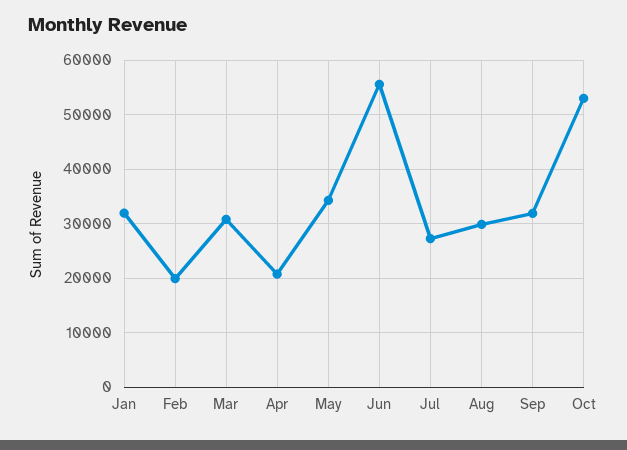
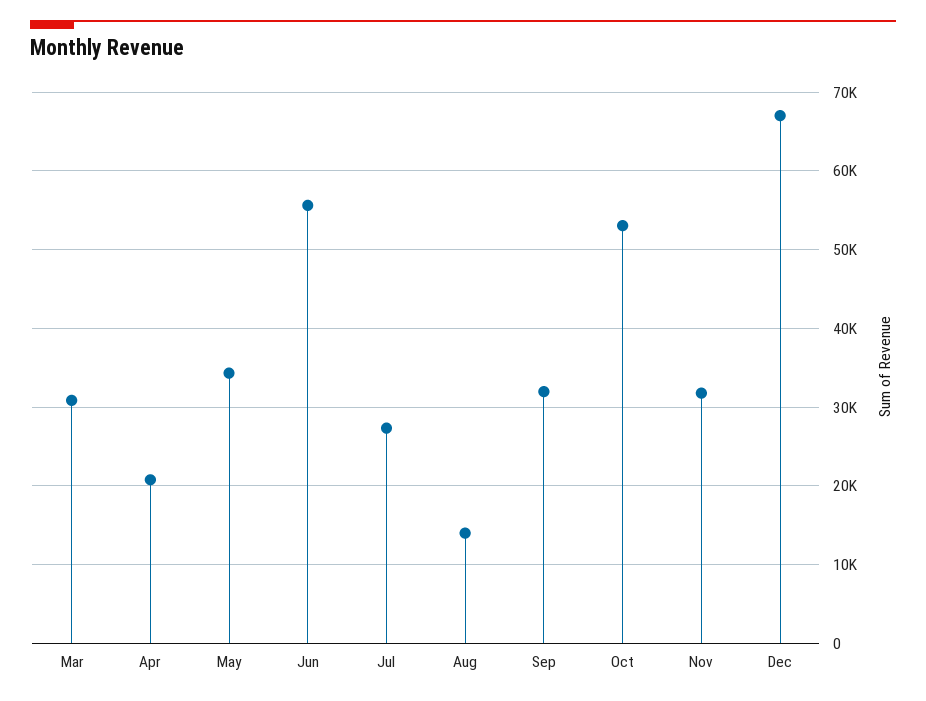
Jan: 32000 -> none
Feb: 20000 -> none
Aug: 30000 -> 14000
Nov: none -> 32000
Dec: none -> 67000

